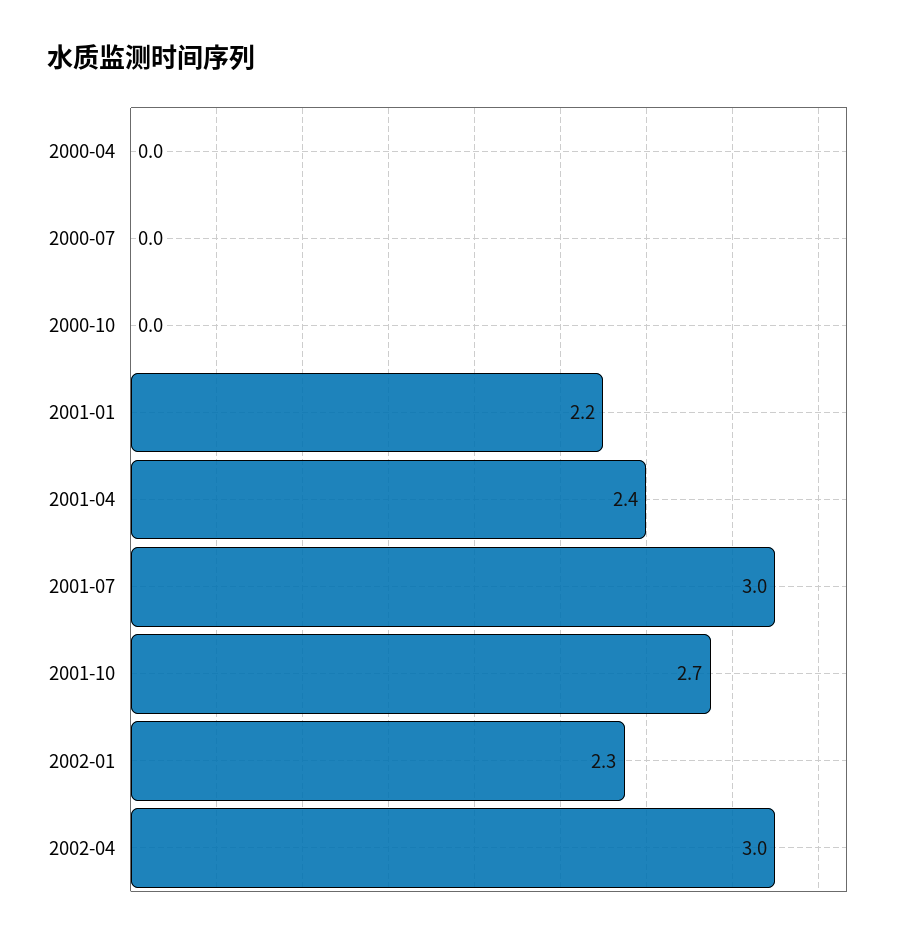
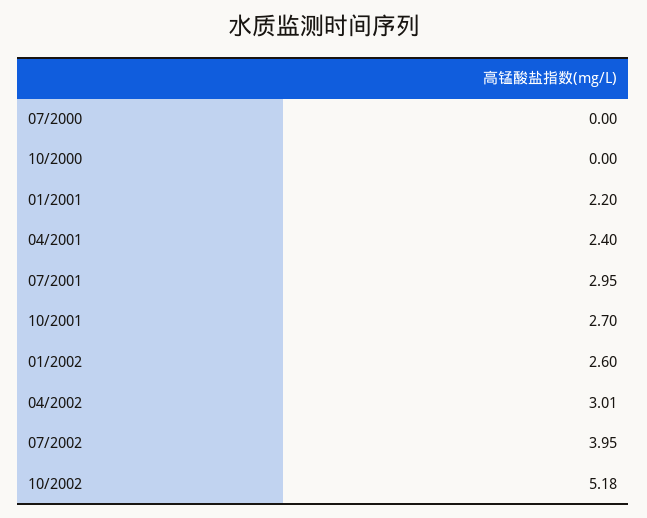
2000-04: 0 -> none
2002-01: 2.3 -> 2.6
07/2002: none -> 3.95
10/2002: none -> 5.18

